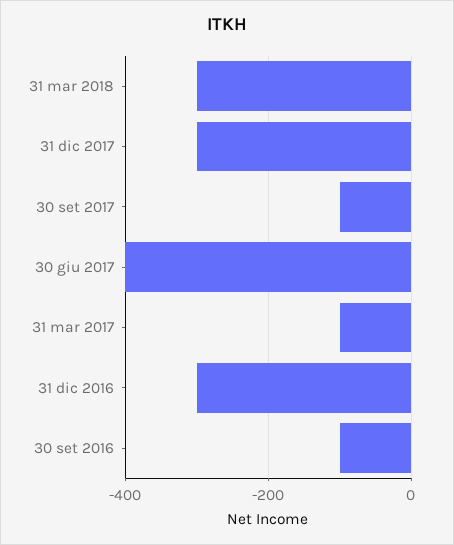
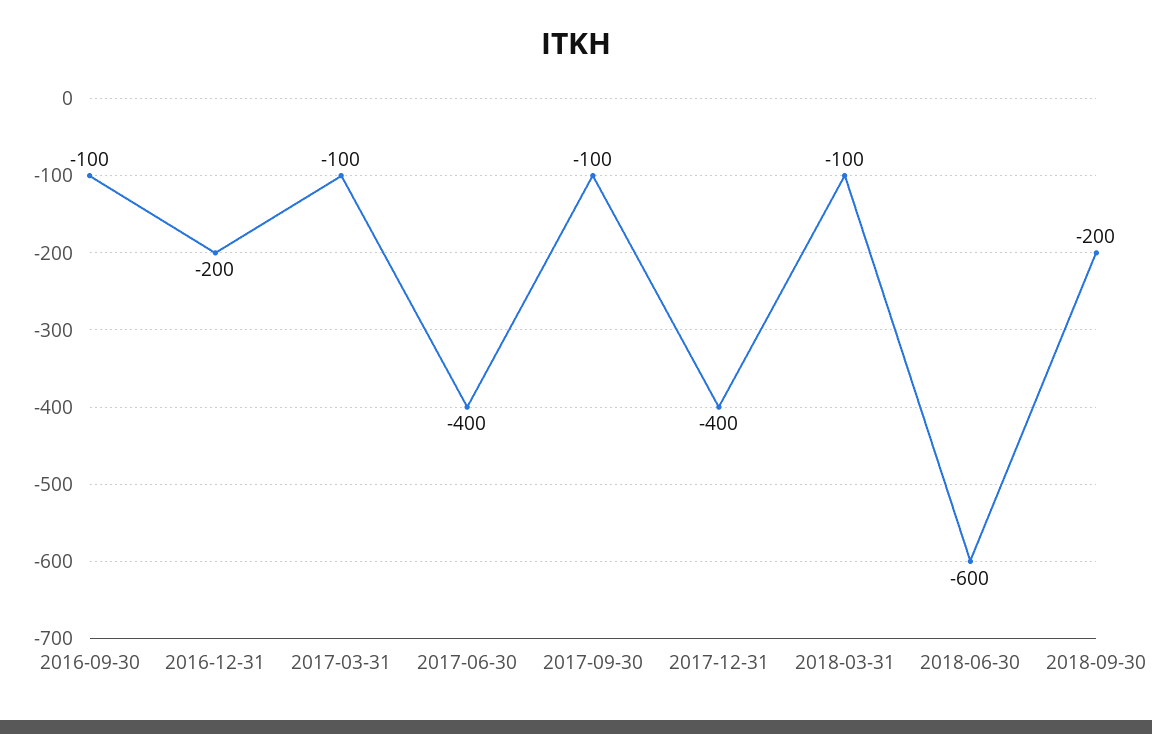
31 mar 2018: -300 -> -100
31 dic 2017: -300 -> -400
31 dic 2016: -300 -> -200
2018-06-30: none -> -600
2018-09-30: none -> -200

